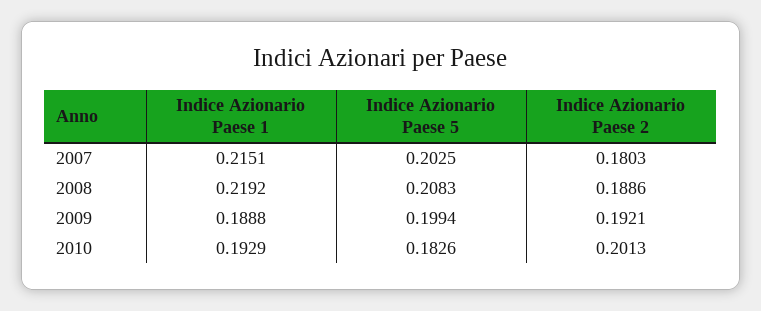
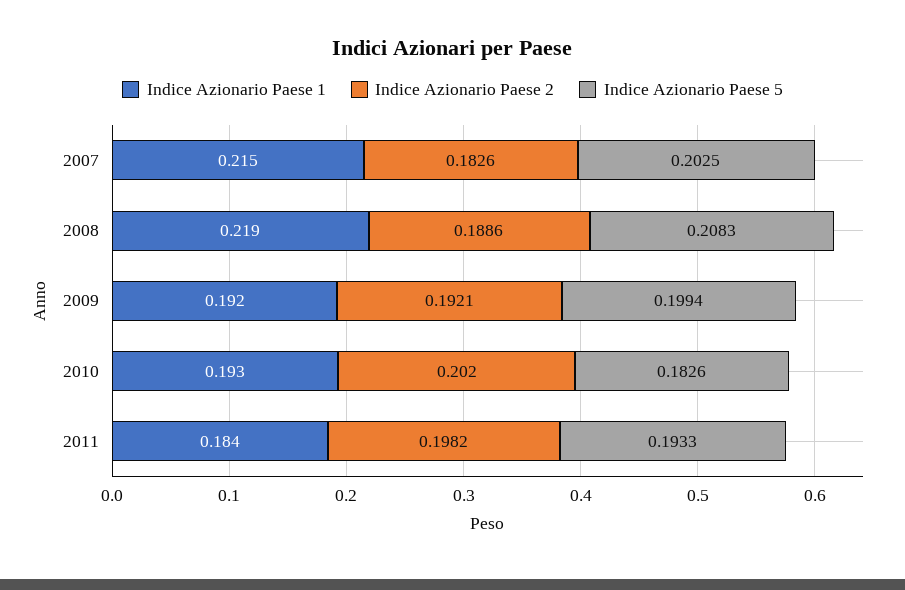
Indice Azionario Paese 2, 2007: 0.1803 -> 0.1826
Indice Azionario Paese 1, 2009: 0.1888 -> 0.192
Indice Azionario Paese 2, 2010: 0.2013 -> 0.202
Indice Azionario Paese 1, 2011: none -> 0.184
Indice Azionario Paese 2, 2011: none -> 0.1982
Indice Azionario Paese 5, 2011: none -> 0.1933

